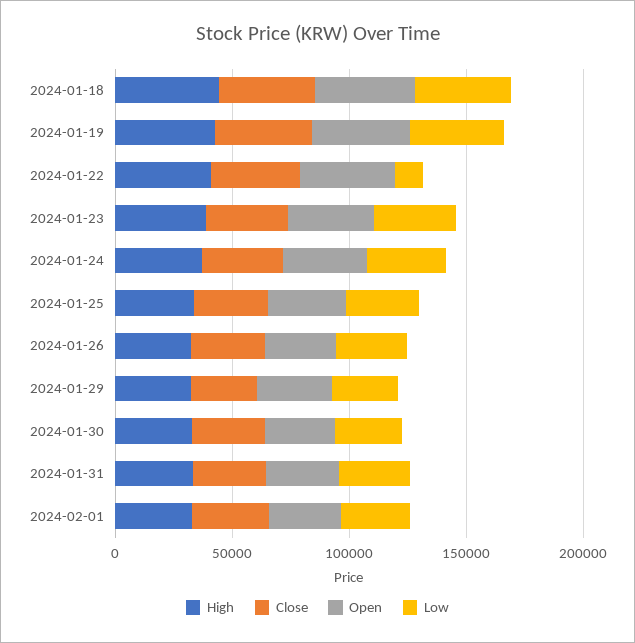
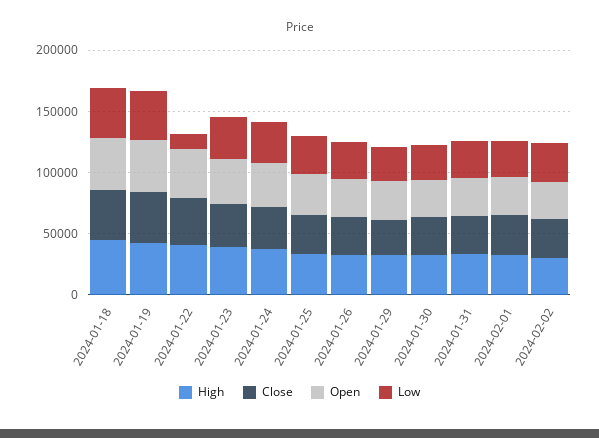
High, 2024-02-02: none -> 30000
Close, 2024-02-02: none -> 30000
Open, 2024-02-02: none -> 30000
Low, 2024-02-02: none -> 30000

